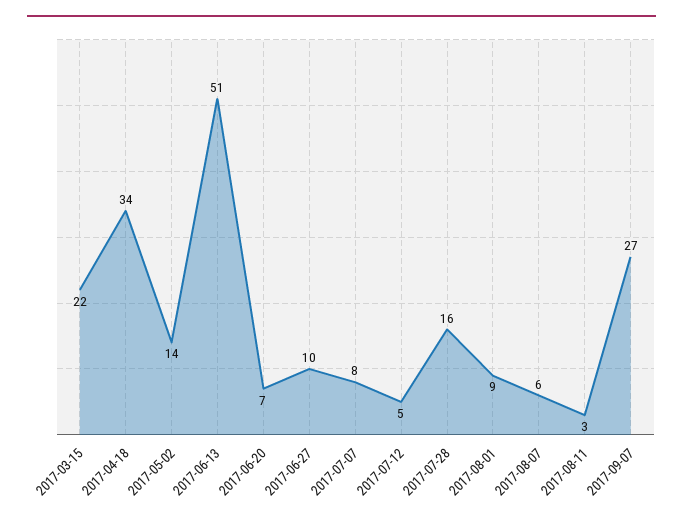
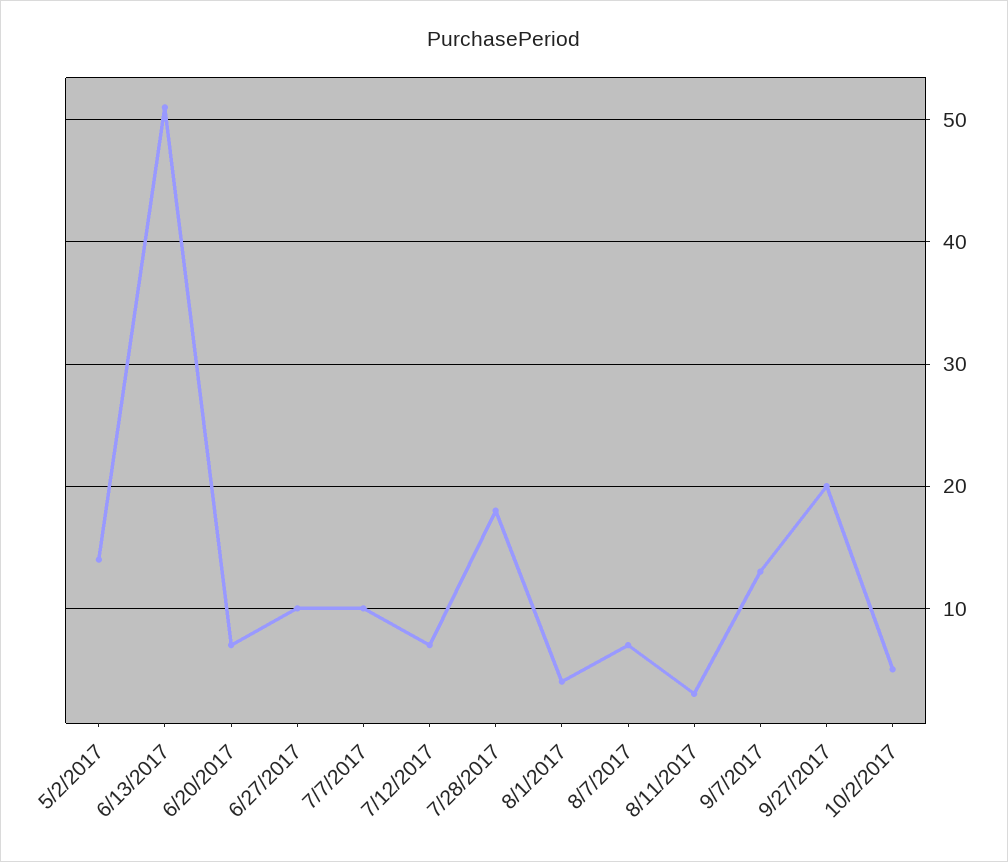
2017-03-15: 22 -> none
2017-04-18: 34 -> none
2017-07-07: 8 -> 10
2017-07-12: 5 -> 7
2017-07-28: 16 -> 18
2017-08-01: 9 -> 4
2017-08-07: 6 -> 7
2017-09-07: 27 -> 13
9/27/2017: none -> 20
10/2/2017: none -> 5

